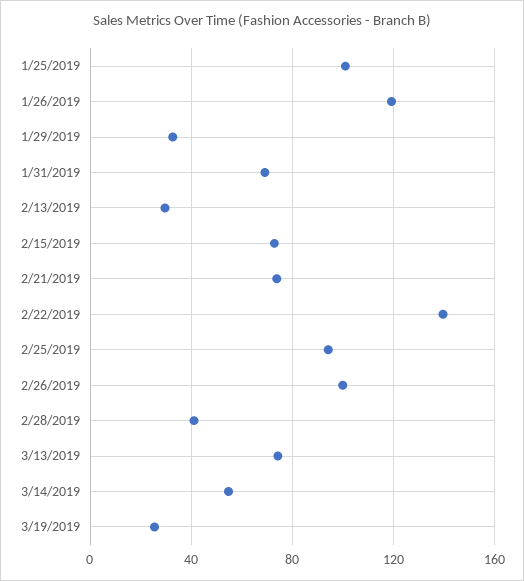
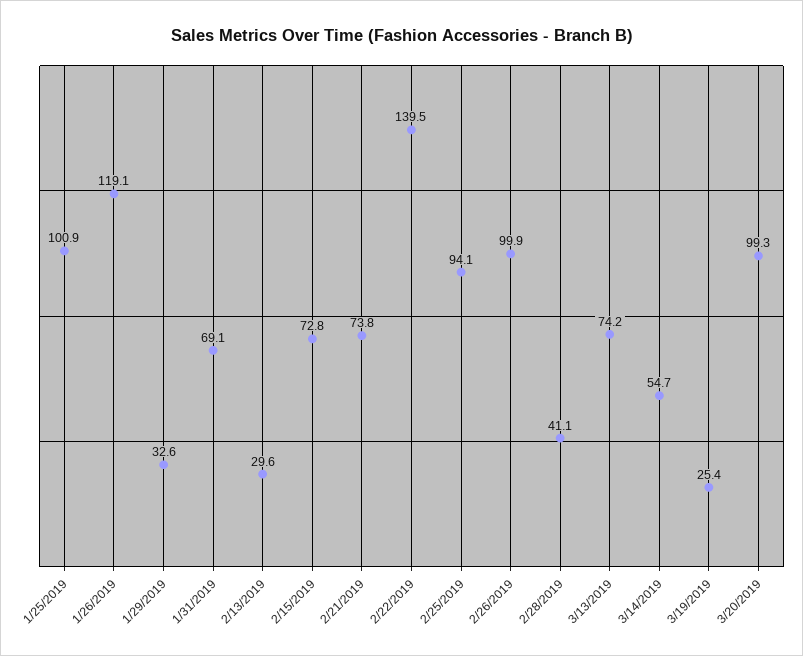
3/20/2019: none -> 99.3

